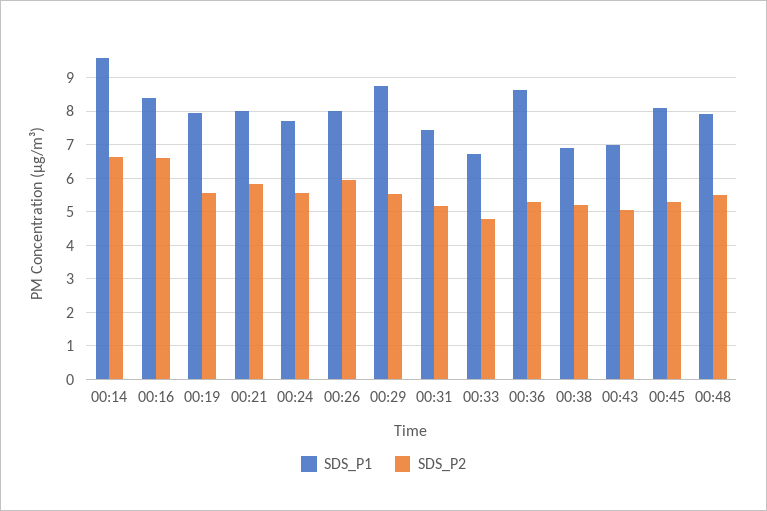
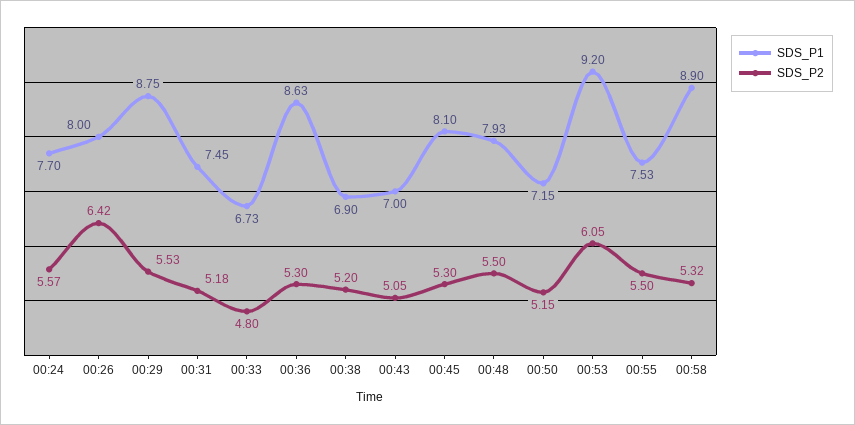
SDS_P1, 00:14: 9.6 -> none
SDS_P2, 00:14: 6.6 -> none
SDS_P1, 00:16: 8.4 -> none
SDS_P2, 00:16: 6.6 -> none
SDS_P1, 00:19: 8 -> none
SDS_P2, 00:19: 5.6 -> none
SDS_P1, 00:21: 8 -> none
SDS_P2, 00:21: 5.8 -> none
SDS_P2, 00:26: 6 -> 6.42
SDS_P1, 00:50: none -> 7.15
SDS_P2, 00:50: none -> 5.15
SDS_P1, 00:53: none -> 9.2
SDS_P2, 00:53: none -> 6.05
SDS_P1, 00:55: none -> 7.53
SDS_P2, 00:55: none -> 5.5
SDS_P1, 00:58: none -> 8.9
SDS_P2, 00:58: none -> 5.32

